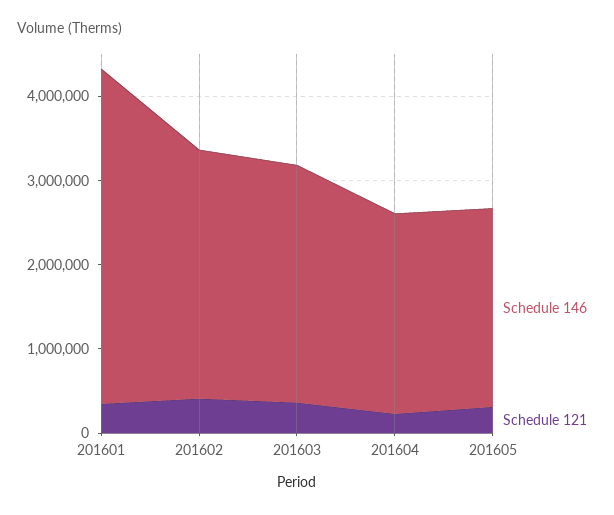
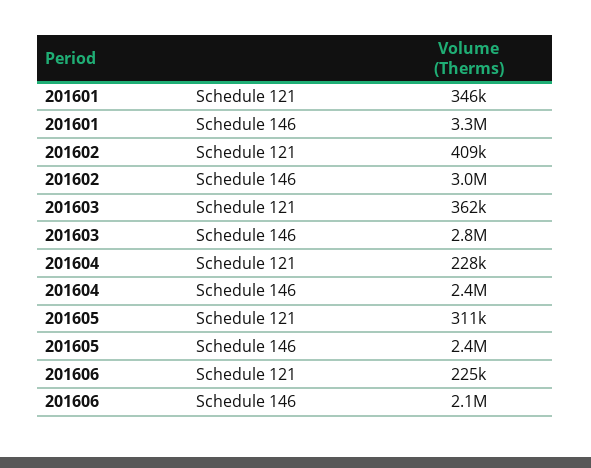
Schedule 146, 201601: 4000000 -> 3300000
Schedule 121, 201606: none -> 225000
Schedule 146, 201606: none -> 2100000

